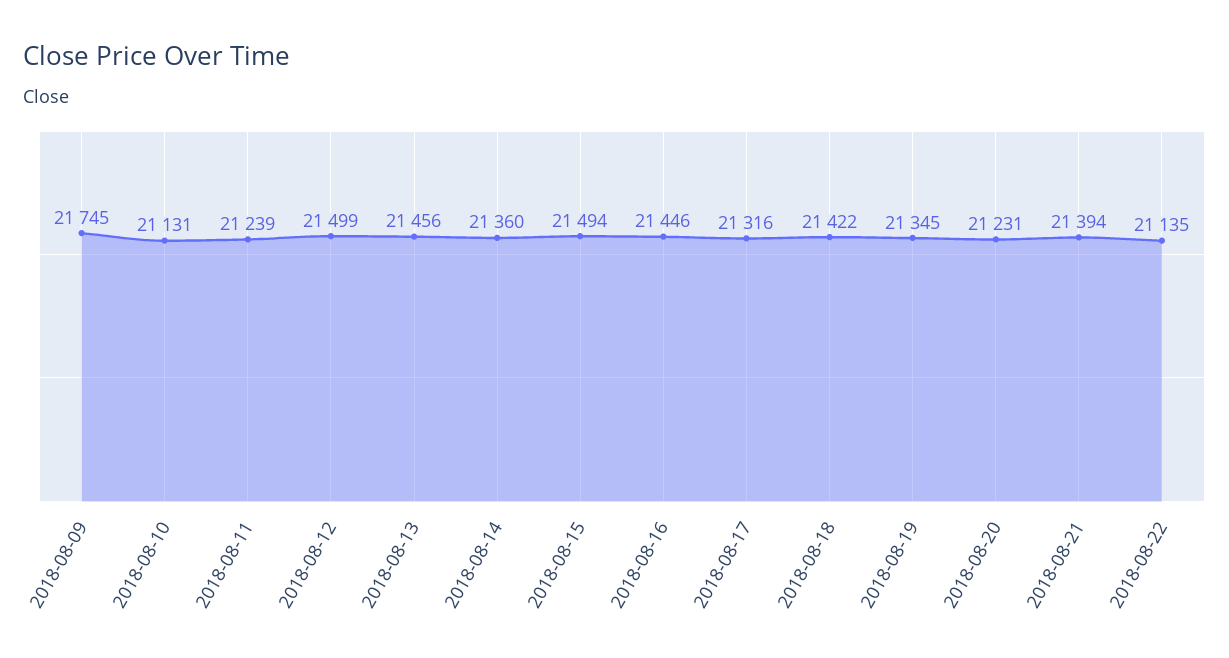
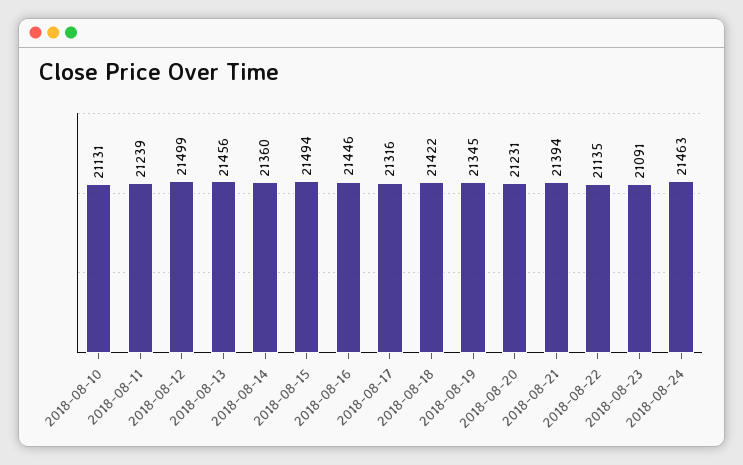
2018-08-09: 21745 -> none
2018-08-23: none -> 21091
2018-08-24: none -> 21463

